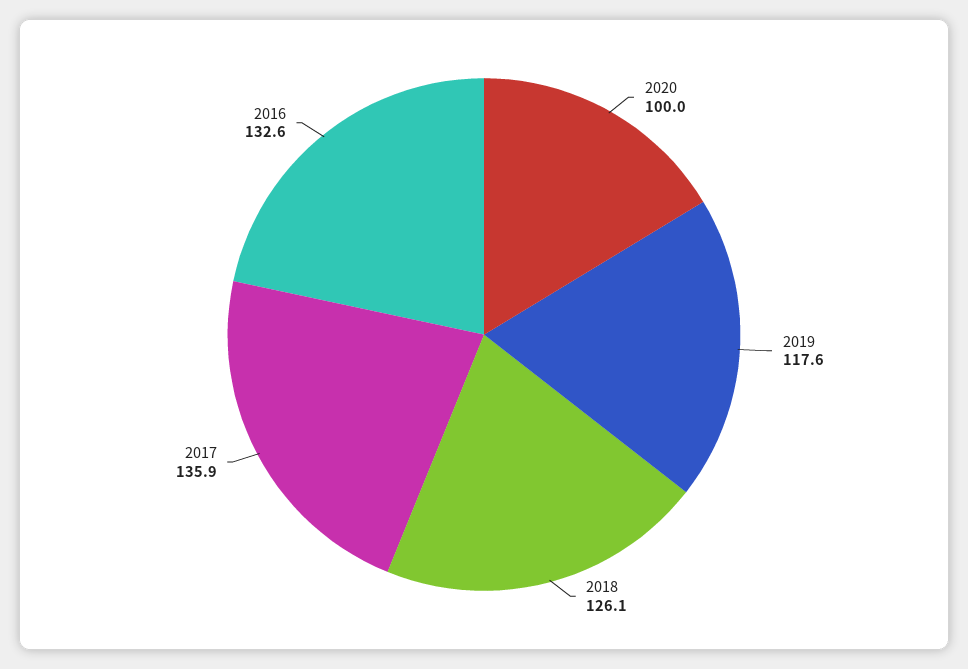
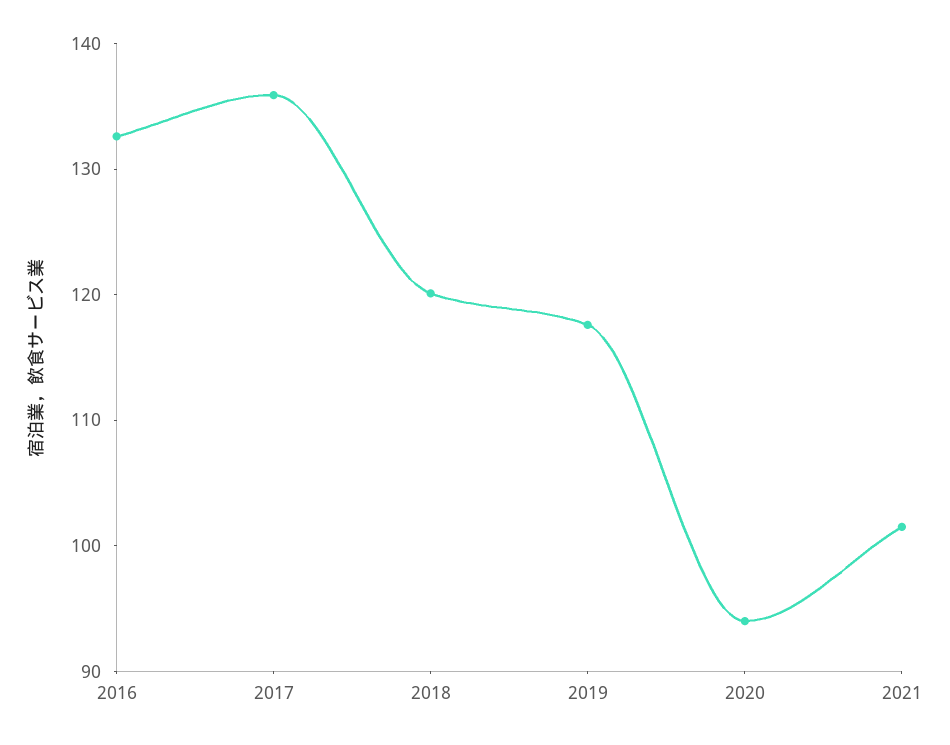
2020: 100 -> 94
2018: 126.1 -> 120
2021: none -> 102

